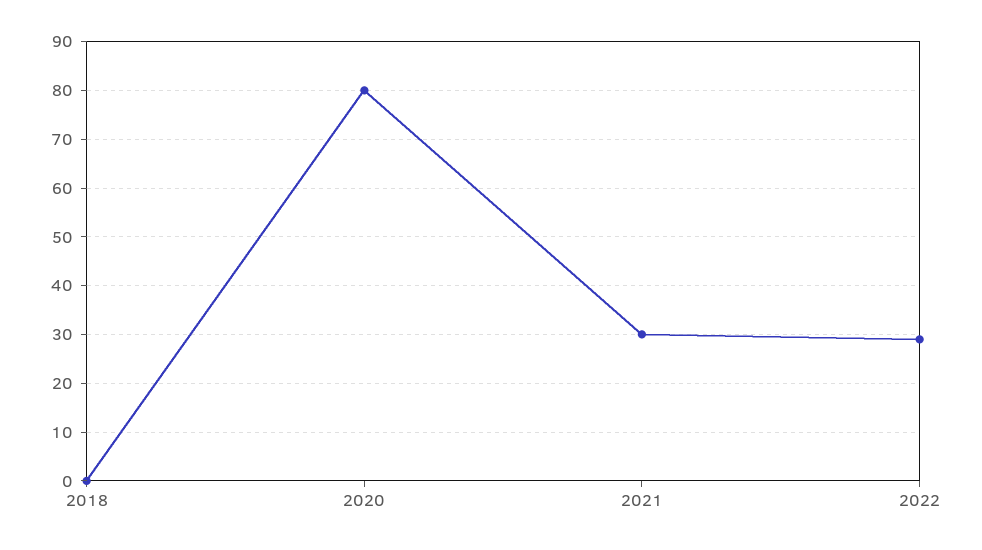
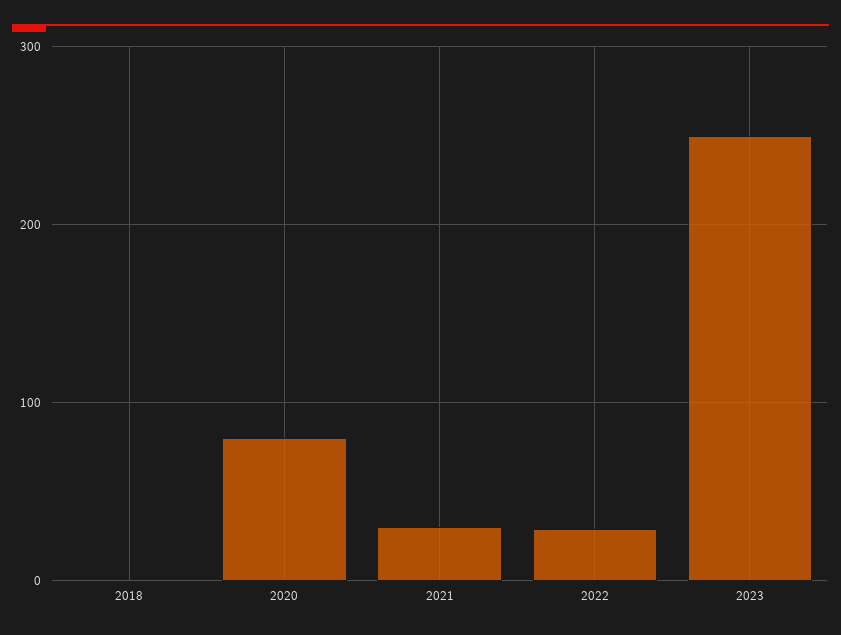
2023: none -> 250

